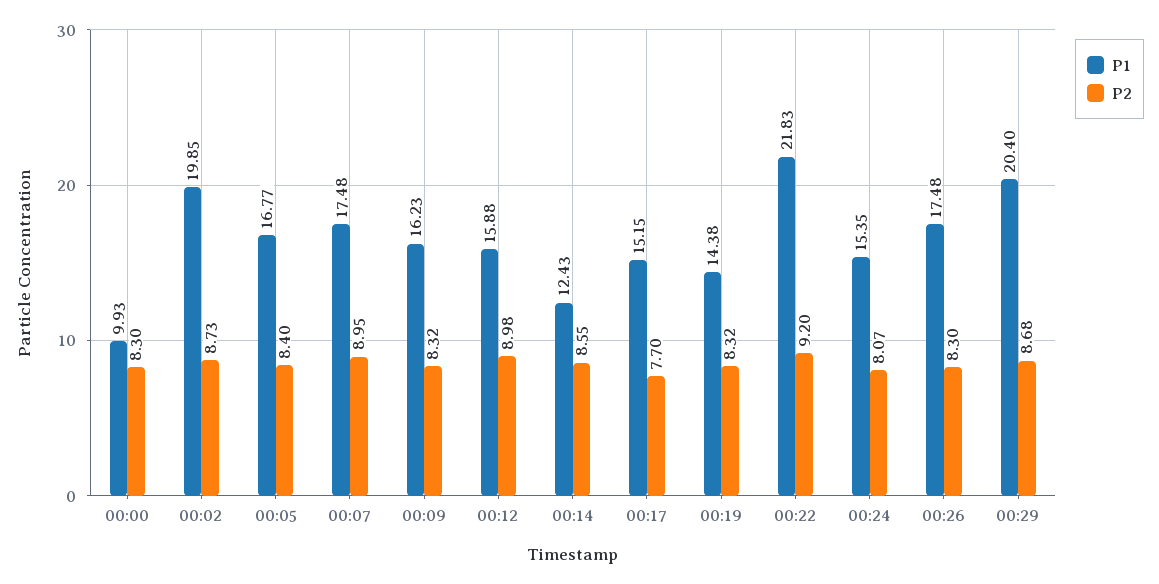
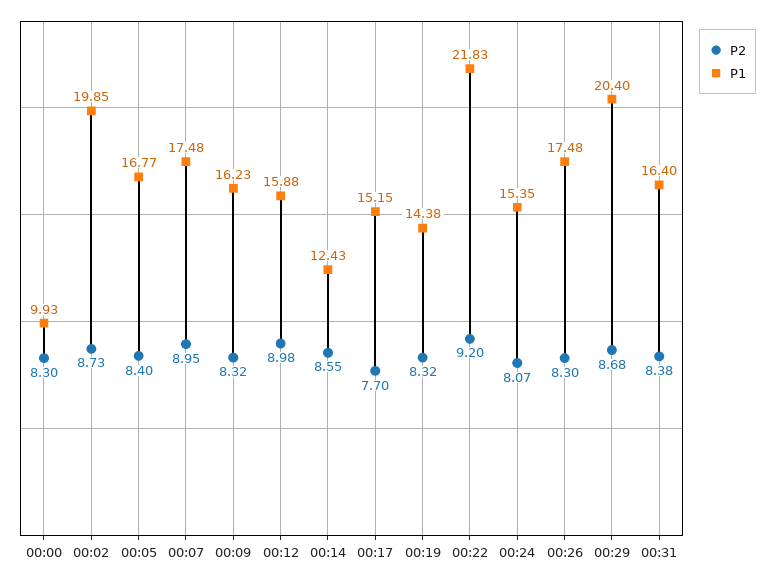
P2, 00:31: none -> 8.38
P1, 00:31: none -> 16.4

